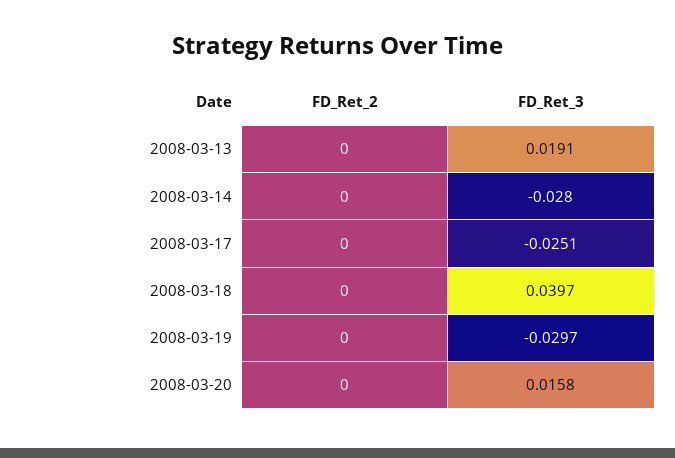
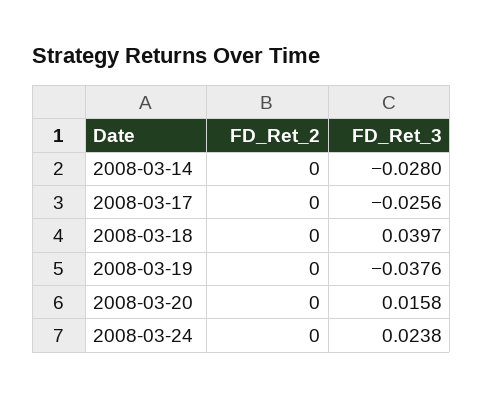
FD_Ret_2, 2008-03-13: 0 -> none
FD_Ret_3, 2008-03-13: 0.0191 -> none
FD_Ret_3, 2008-03-17: -0.0251 -> -0.0256
FD_Ret_3, 2008-03-19: -0.0297 -> -0.0376
FD_Ret_2, 2008-03-24: none -> 0
FD_Ret_3, 2008-03-24: none -> 0.0238

